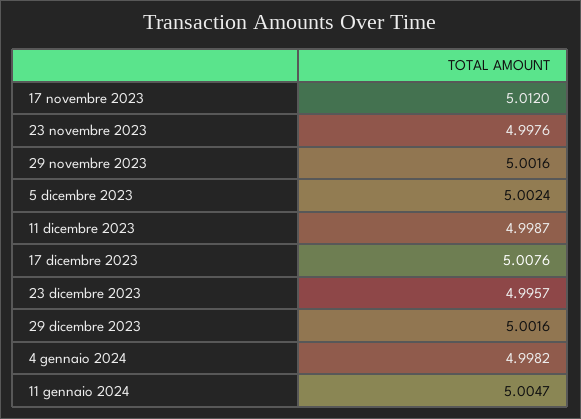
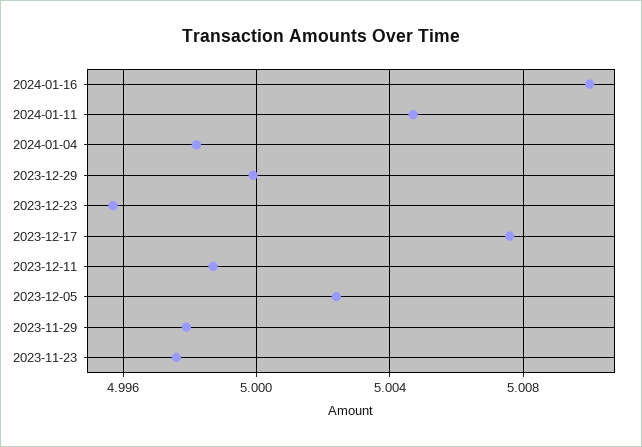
17 novembre 2023: 5.012 -> none
29 novembre 2023: 5.0016 -> 4.998
29 dicembre 2023: 5.0016 -> 5
2024-01-16: none -> 5.01

